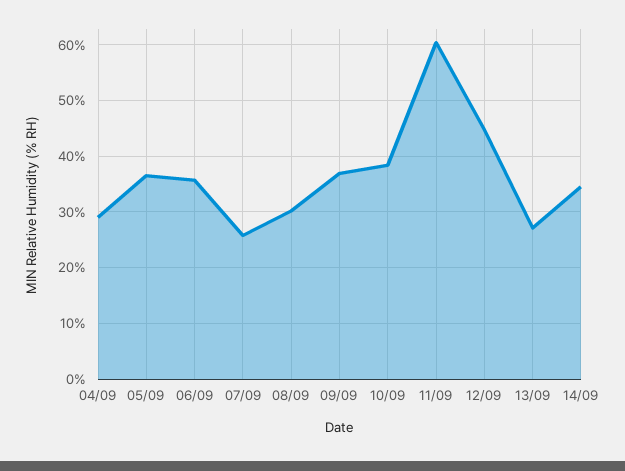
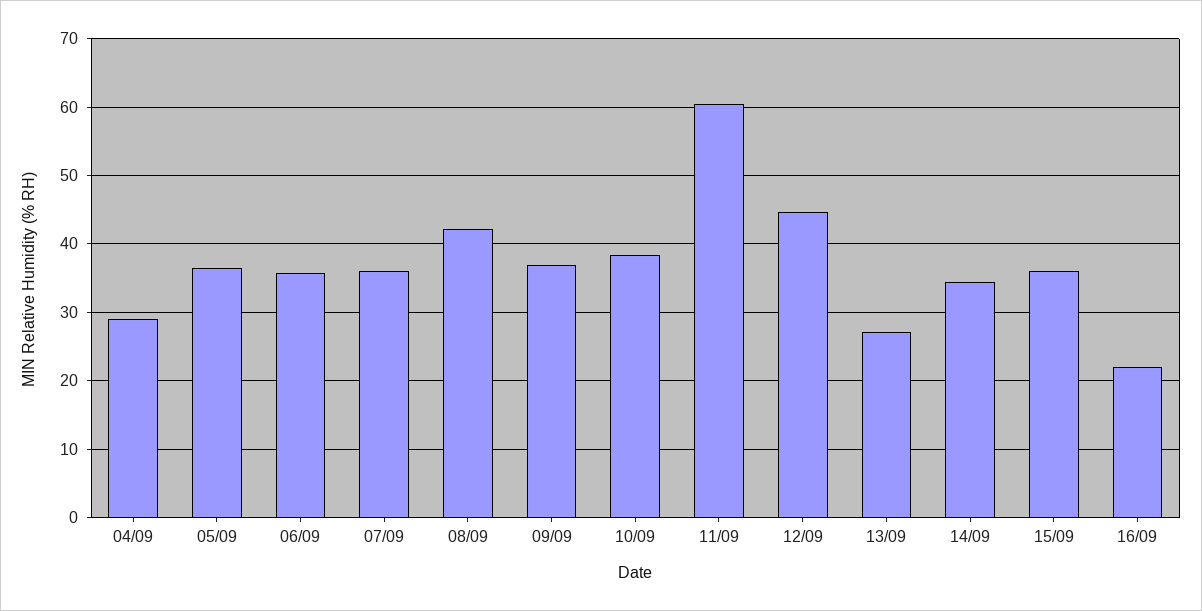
07/09: 26 -> 36
08/09: 30 -> 42
15/09: none -> 36
16/09: none -> 22

